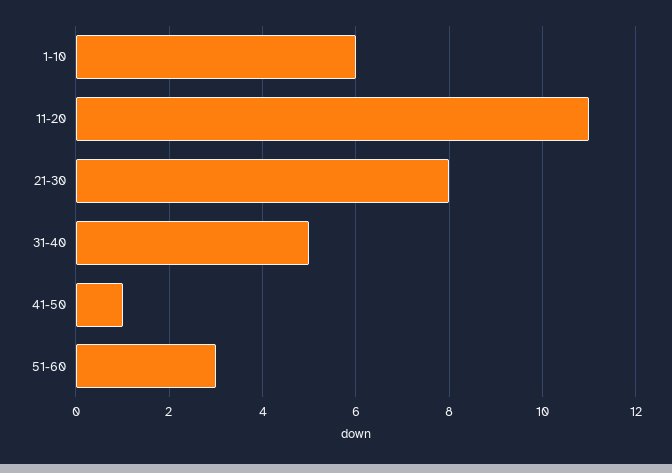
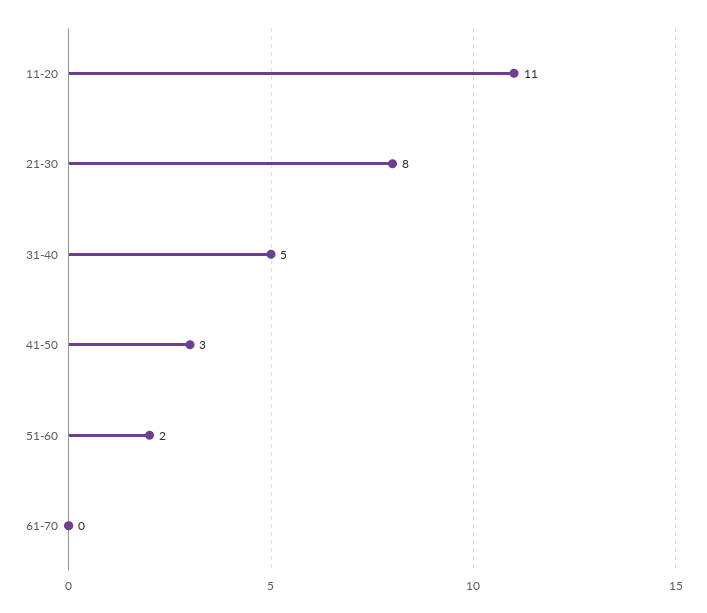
1-10: 6 -> none
41-50: 1 -> 3
51-60: 3 -> 2
61-70: none -> 0

